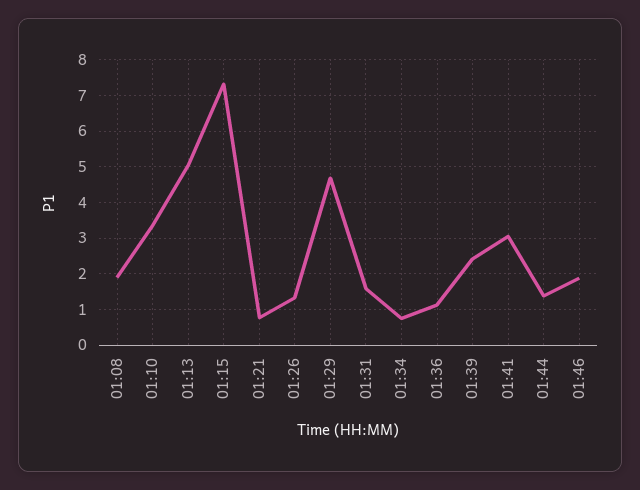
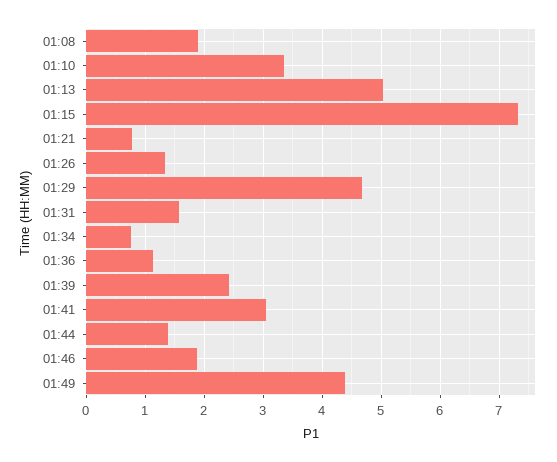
01:49: none -> 4.4

